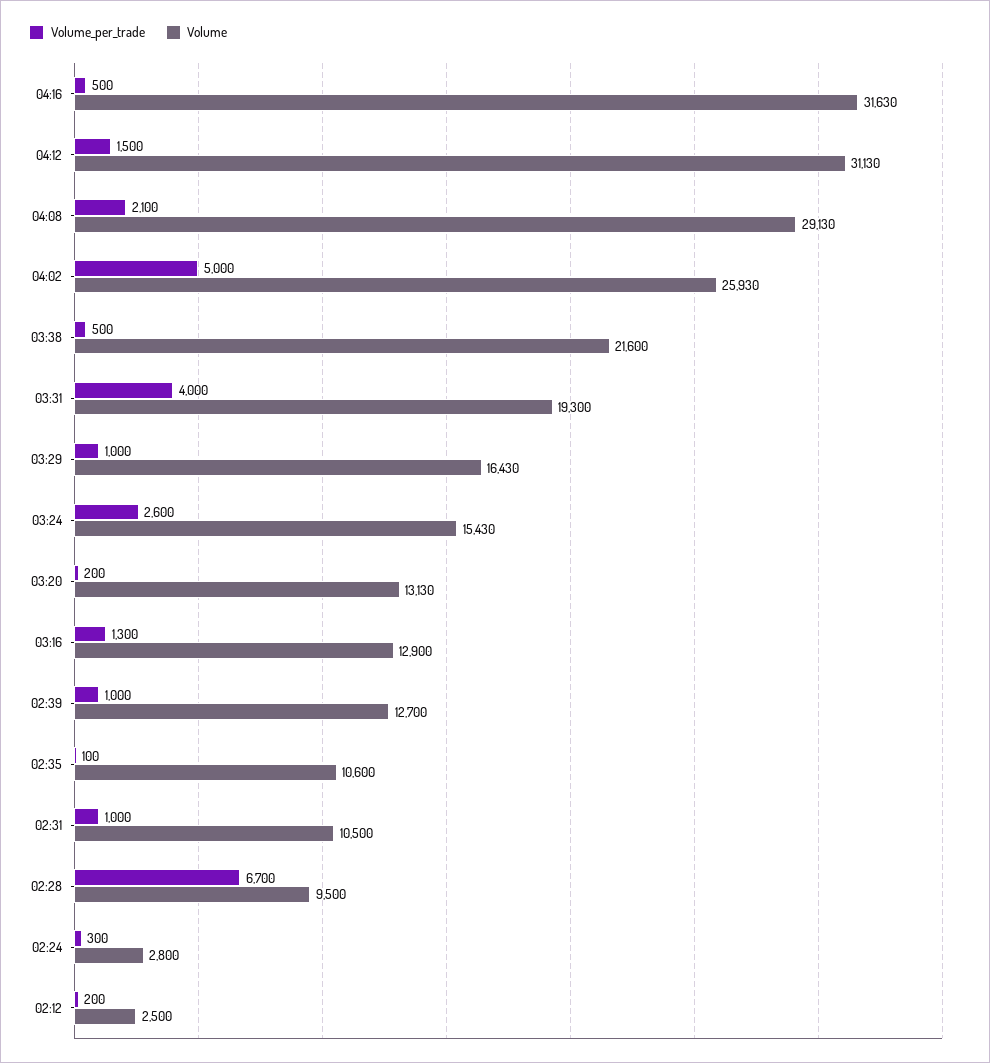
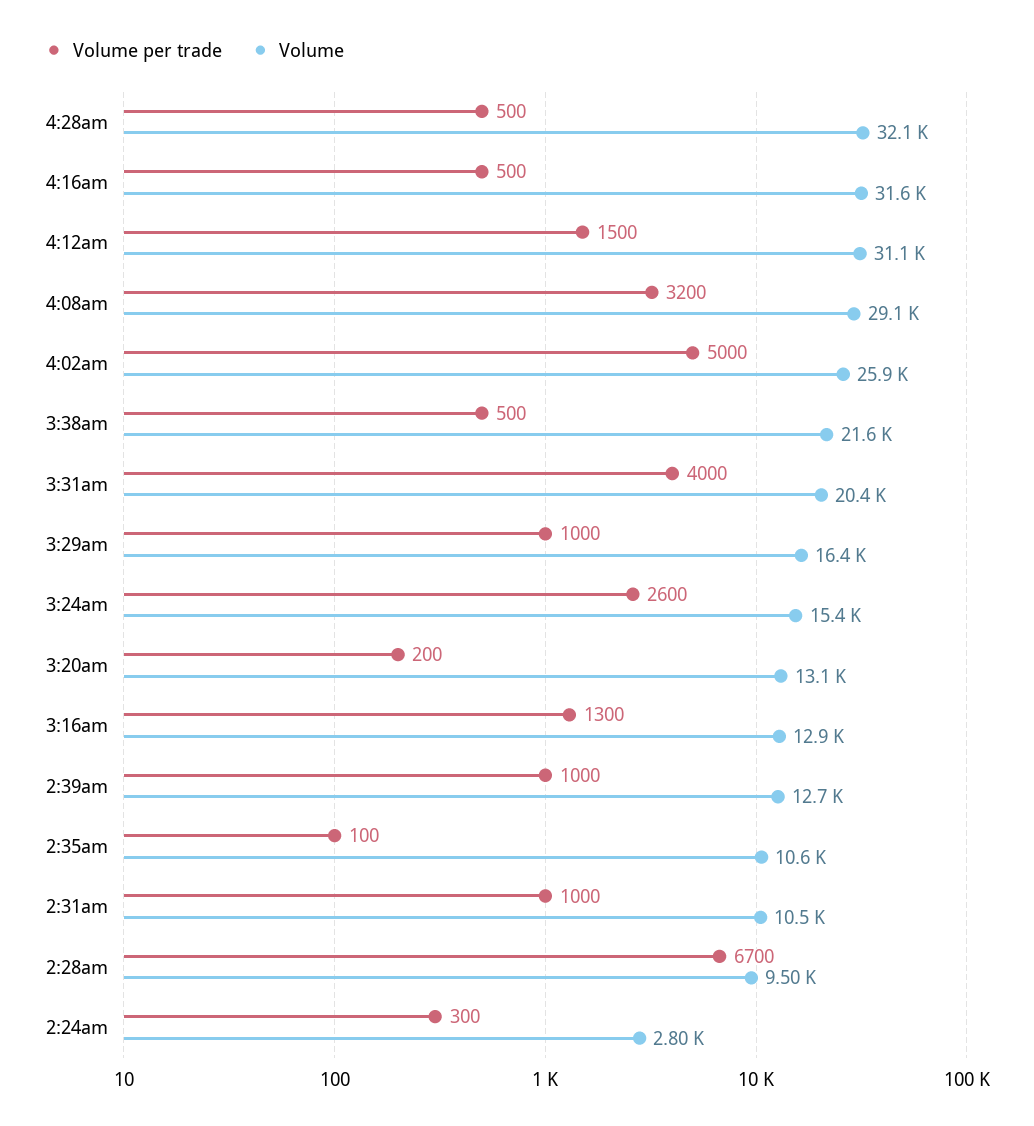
Volume_per_trade, 04:08: 2100 -> 3200
Volume, 03:31: 19300 -> 20400
Volume_per_trade, 02:12: 200 -> none
Volume, 02:12: 2500 -> none
Volume_per_trade, 4:28am: none -> 500
Volume, 4:28am: none -> 32100

